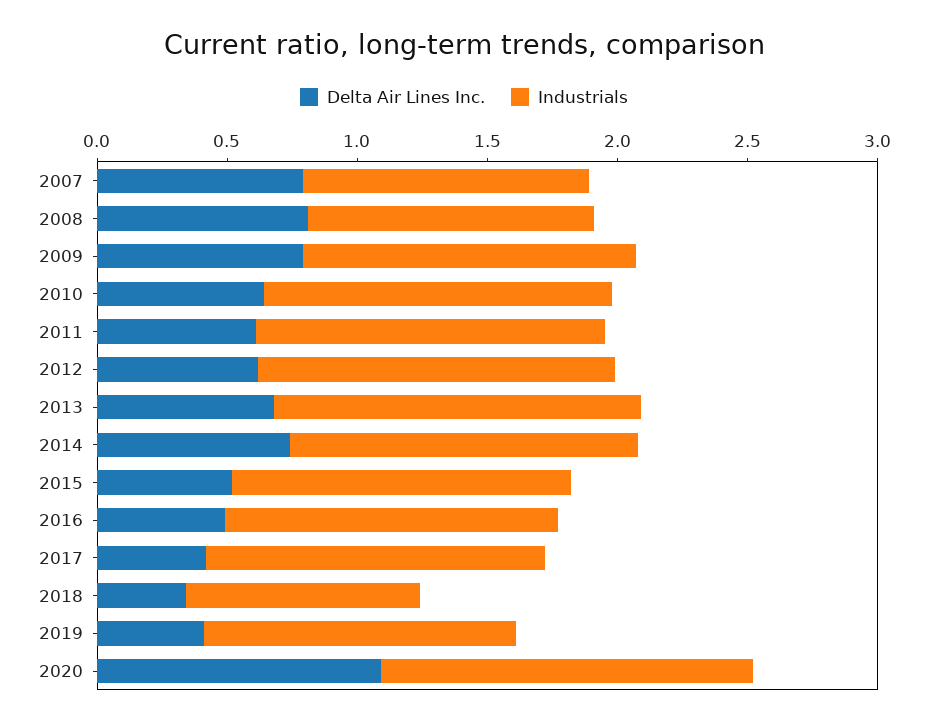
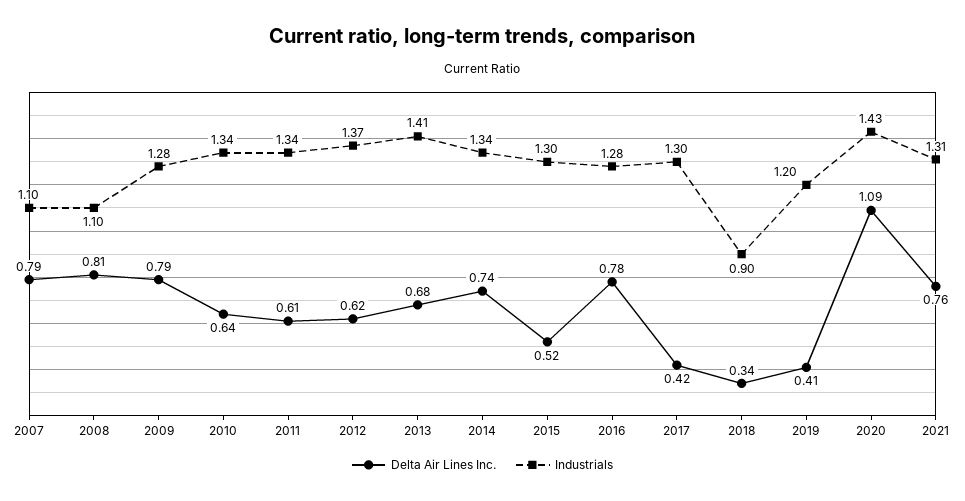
Delta Air Lines Inc., 2016: 0.5 -> 0.78
Delta Air Lines Inc., 2021: none -> 0.76
Industrials, 2021: none -> 1.31

